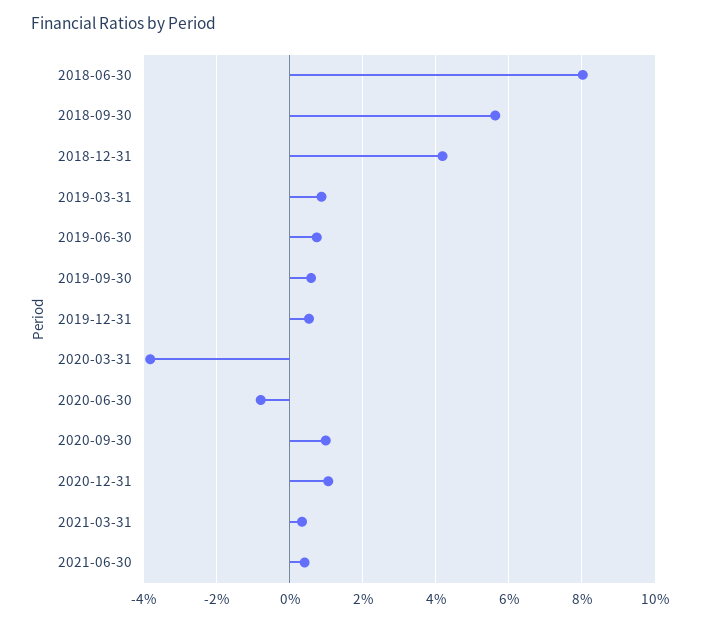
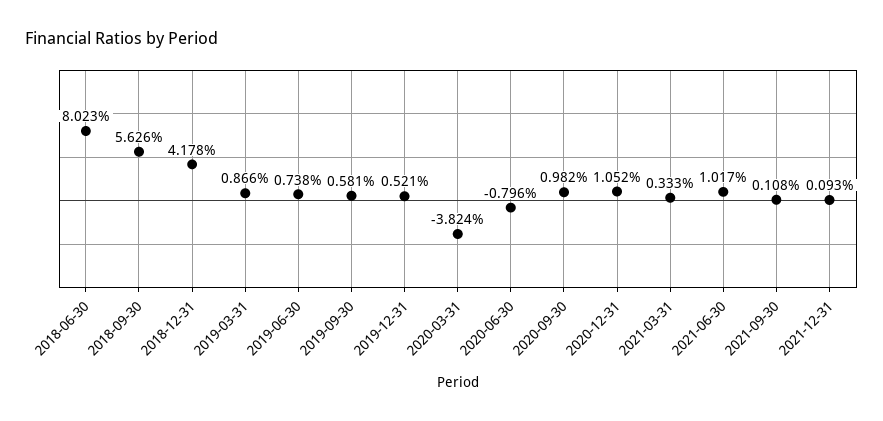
2021-06-30: 0.4 -> 1.017
2021-09-30: none -> 0.108
2021-12-31: none -> 0.093

